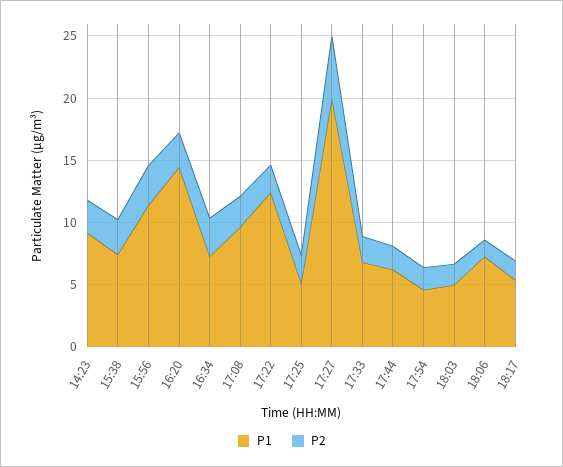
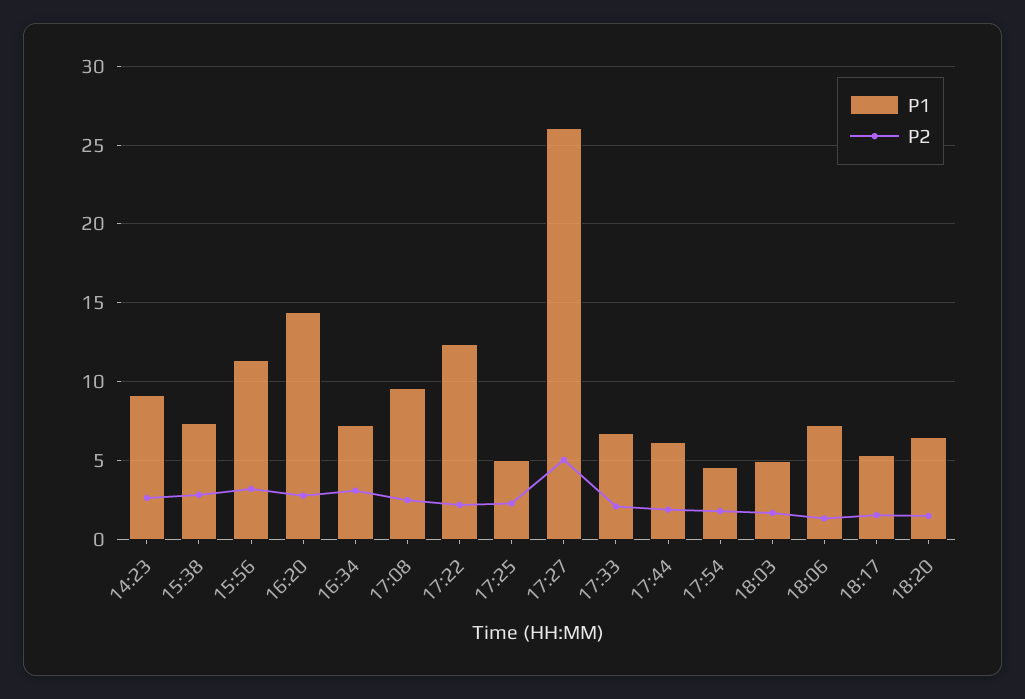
P1, 17:27: 20 -> 26
P1, 18:20: none -> 6.5
P2, 18:20: none -> 1.5

